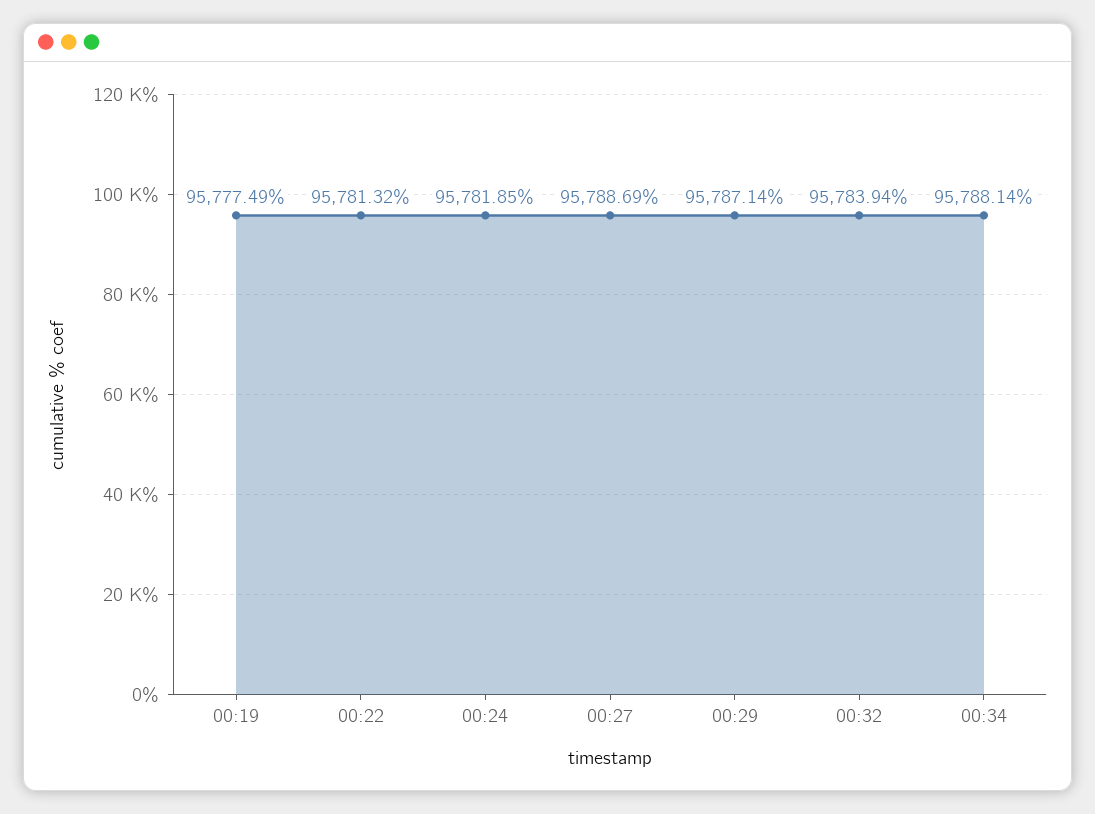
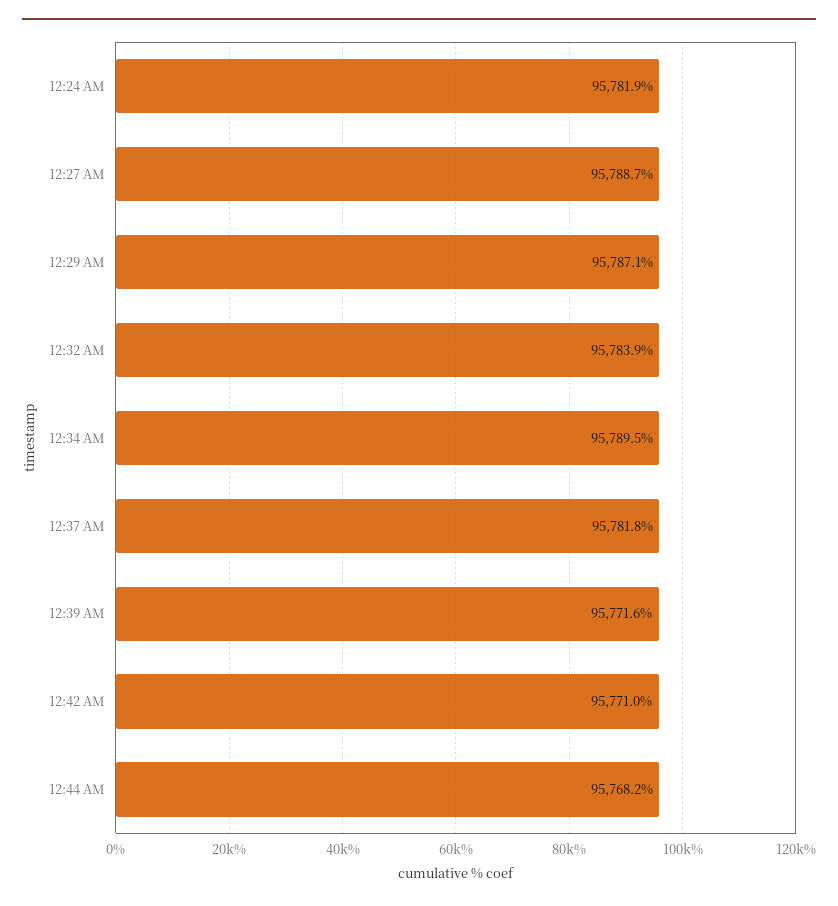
00:19: 95777.49 -> none
00:22: 95781.32 -> none
00:34: 95788.14 -> 95789.5
12:37 AM: none -> 95781.8
12:39 AM: none -> 95771.6
12:42 AM: none -> 95771
12:44 AM: none -> 95768.2

